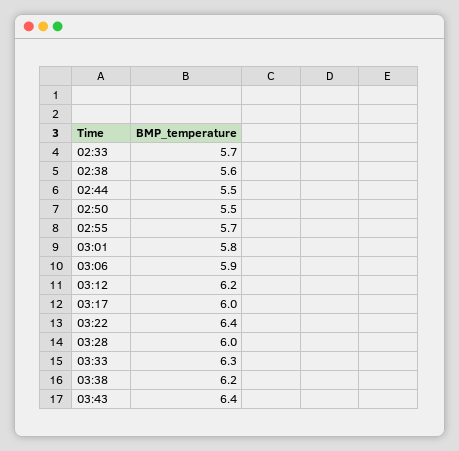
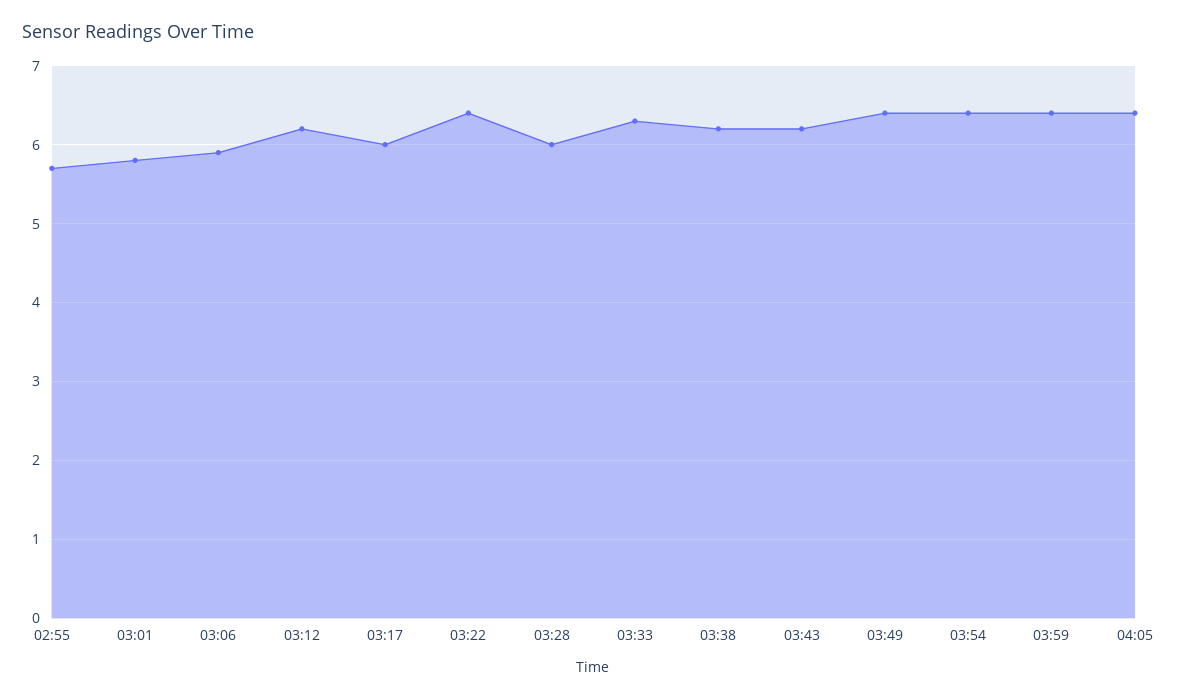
02:33: 5.7 -> none
02:38: 5.6 -> none
02:44: 5.5 -> none
02:50: 5.5 -> none
03:43: 6.4 -> 6.2
03:49: none -> 6.4
03:54: none -> 6.4
03:59: none -> 6.4
04:05: none -> 6.4

